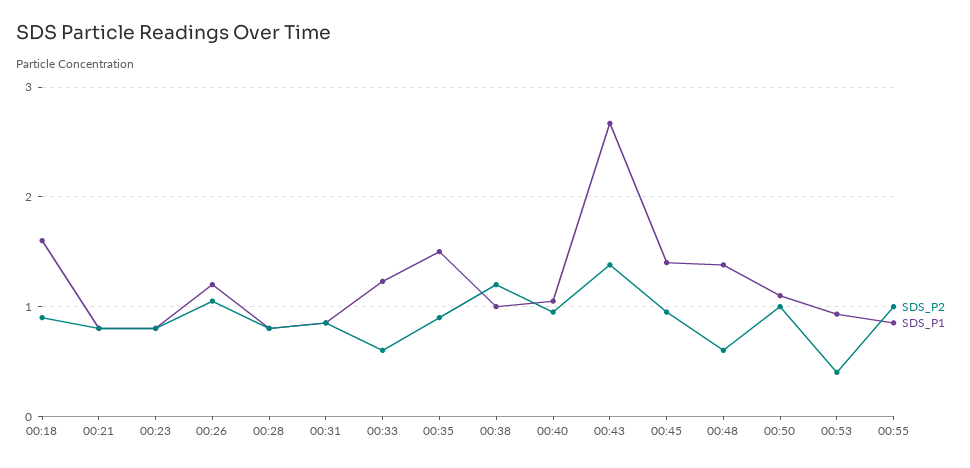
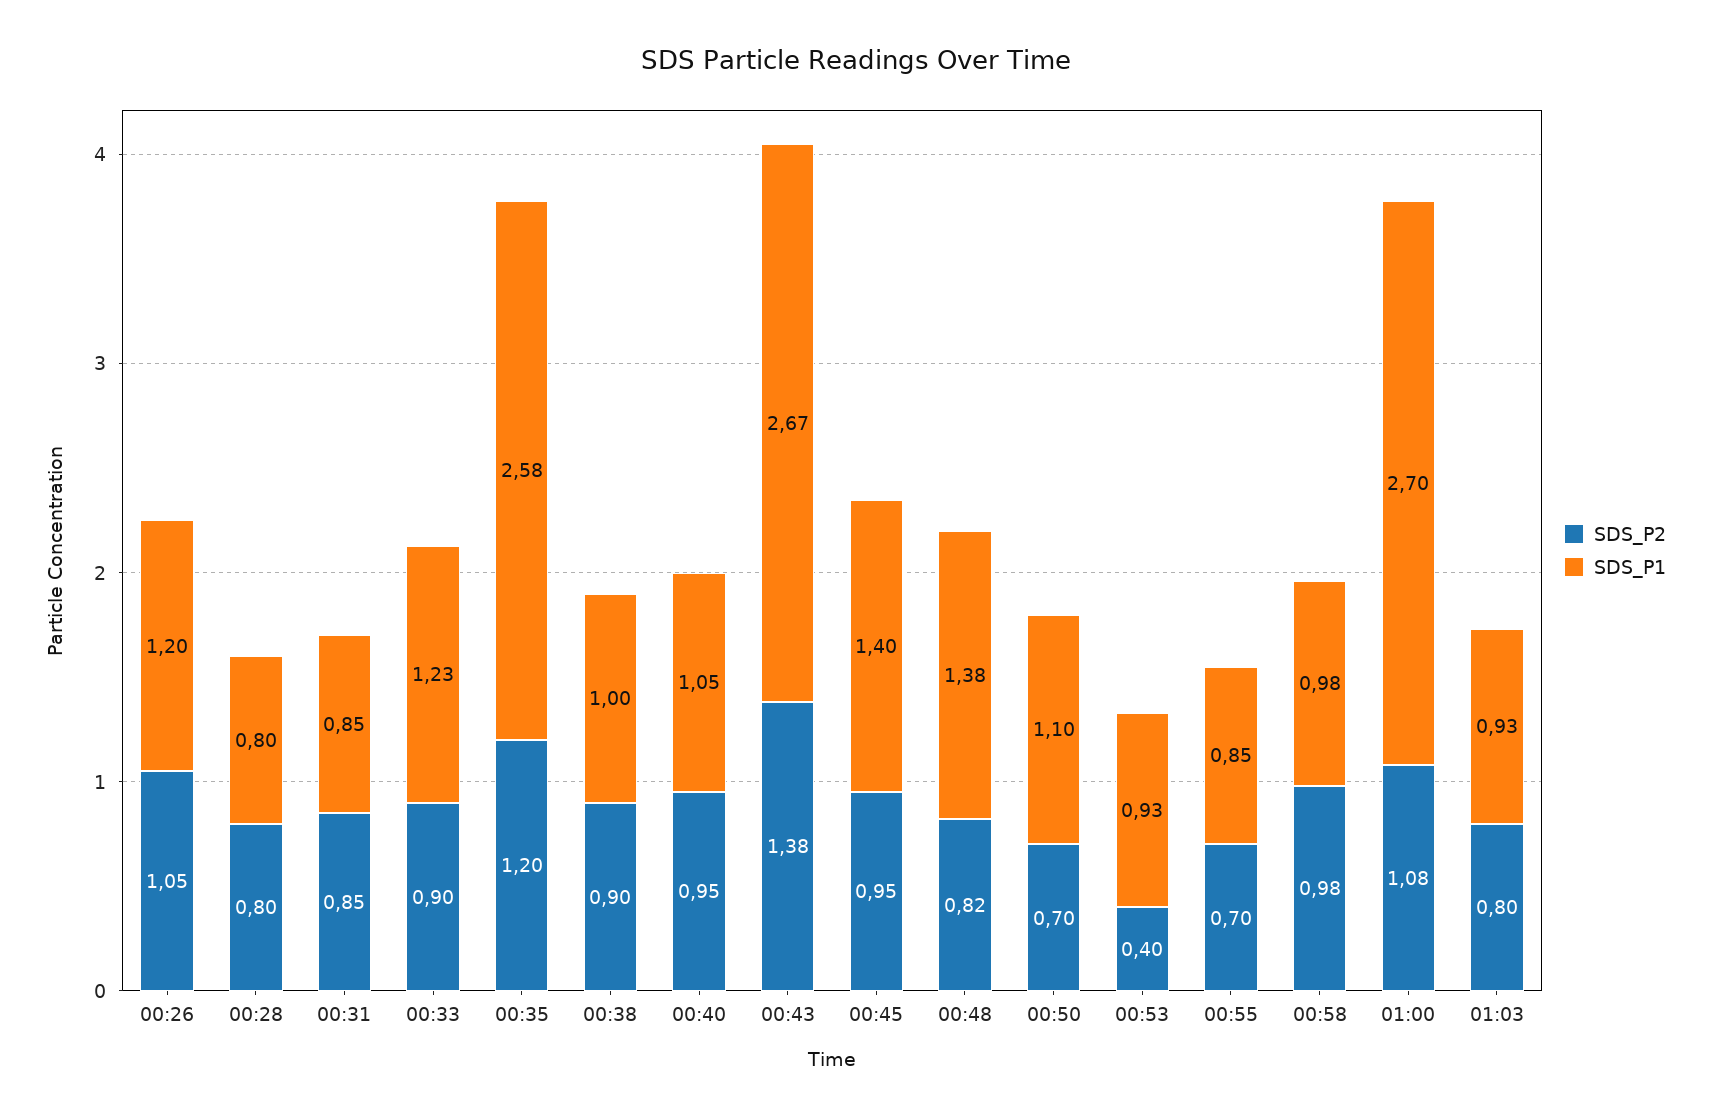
SDS_P2, 00:18: 0.9 -> none
SDS_P1, 00:18: 1.6 -> none
SDS_P2, 00:21: 0.8 -> none
SDS_P1, 00:21: 0.8 -> none
SDS_P2, 00:23: 0.8 -> none
SDS_P1, 00:23: 0.8 -> none
SDS_P2, 00:33: 0.6 -> 0.9
SDS_P2, 00:35: 0.9 -> 1.2
SDS_P1, 00:35: 1.5 -> 2.58
SDS_P2, 00:38: 1.2 -> 0.9
SDS_P2, 00:48: 0.6 -> 0.82
SDS_P2, 00:50: 1 -> 0.7
SDS_P2, 00:55: 1 -> 0.7
SDS_P2, 00:58: none -> 0.98
SDS_P1, 00:58: none -> 0.98
SDS_P2, 01:00: none -> 1.08
SDS_P1, 01:00: none -> 2.7
SDS_P2, 01:03: none -> 0.8
SDS_P1, 01:03: none -> 0.93

